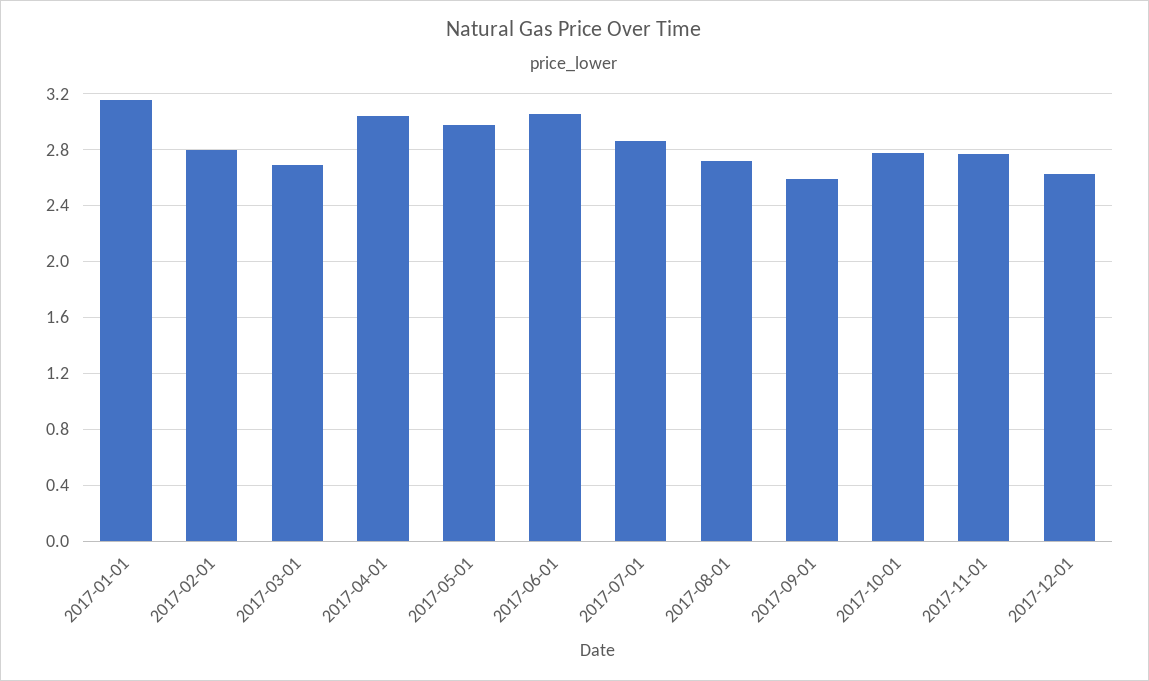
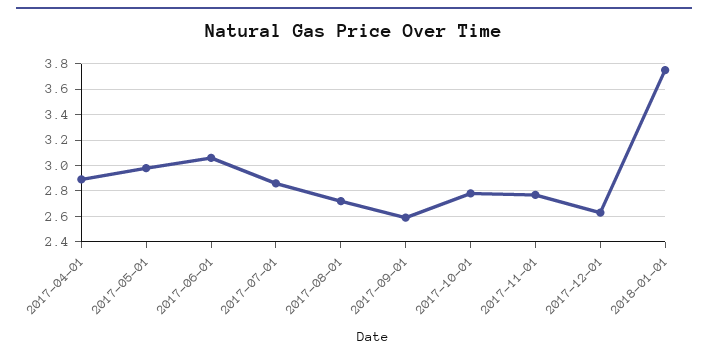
2017-01-01: 3.15 -> none
2017-02-01: 2.8 -> none
2017-03-01: 2.7 -> none
2017-04-01: 3.05 -> 2.9
2018-01-01: none -> 3.75

